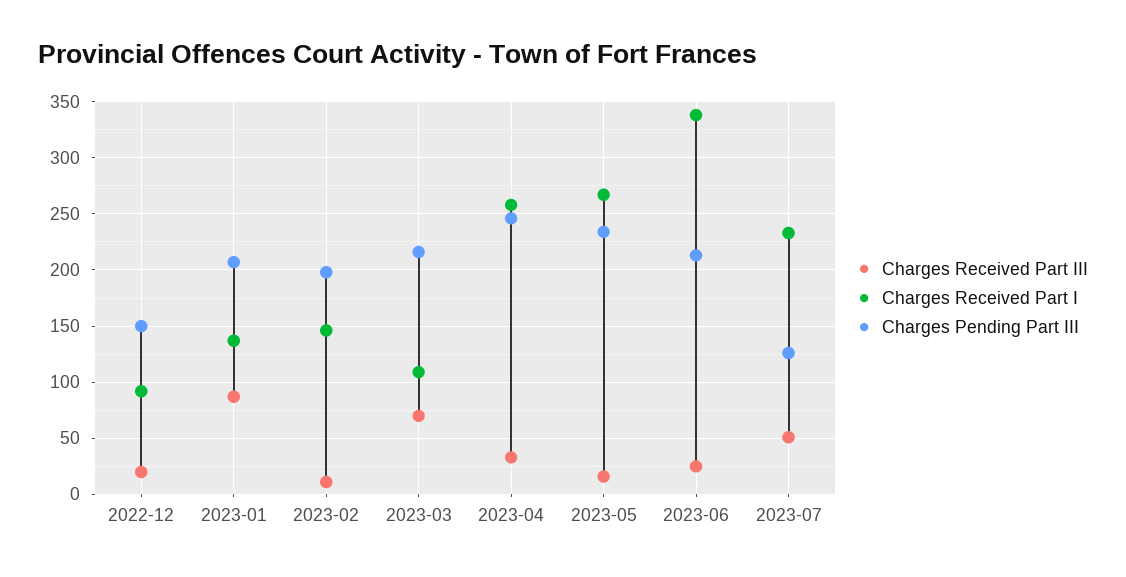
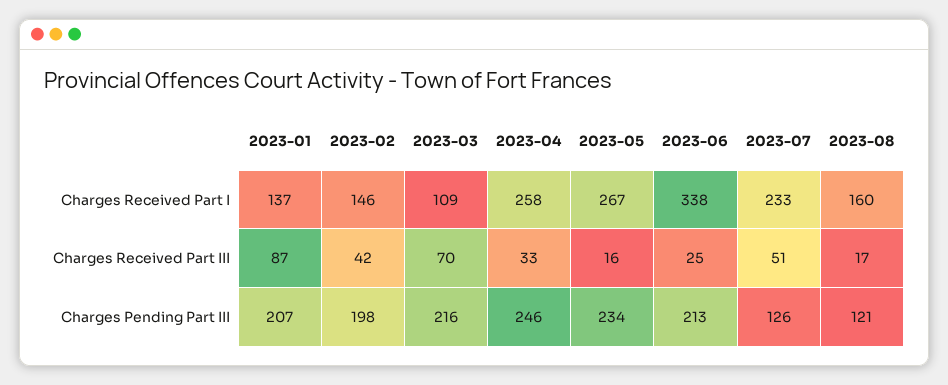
Charges Received Part III, 2022-12: 20 -> none
Charges Received Part I, 2022-12: 90 -> none
Charges Pending Part III, 2022-12: 150 -> none
Charges Received Part III, 2023-02: 10 -> 42
Charges Received Part I, 2023-08: none -> 160
Charges Received Part III, 2023-08: none -> 17
Charges Pending Part III, 2023-08: none -> 121

